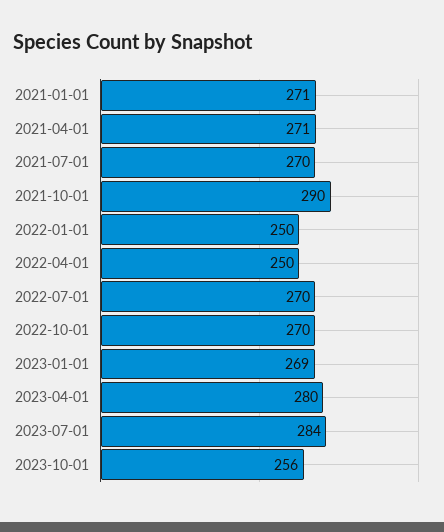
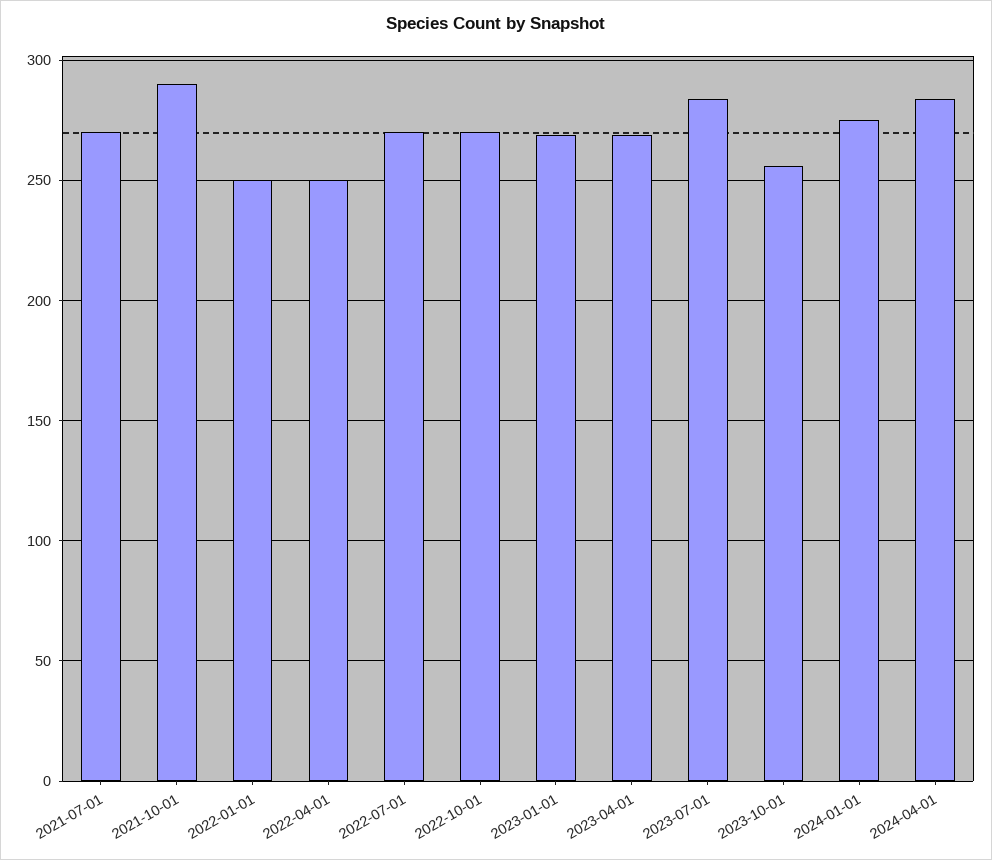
2021-01-01: 271 -> none
2021-04-01: 271 -> none
2023-04-01: 280 -> 270
2024-01-01: none -> 275
2024-04-01: none -> 285

